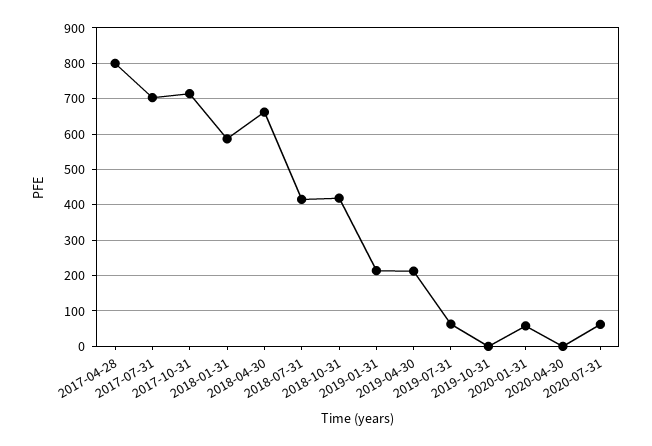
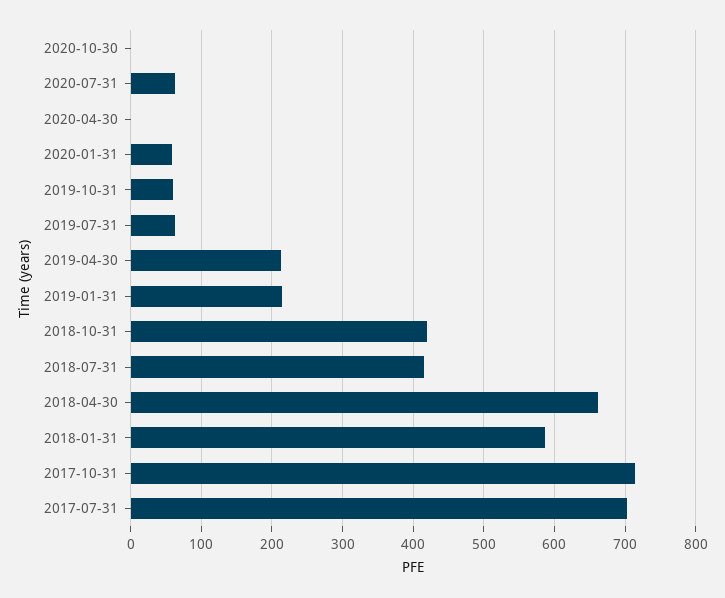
2017-04-28: 800 -> none
2019-10-31: 0 -> 60
2020-10-30: none -> 0

